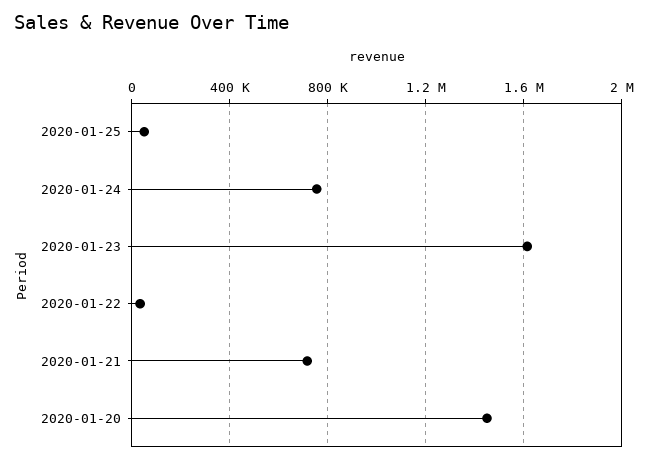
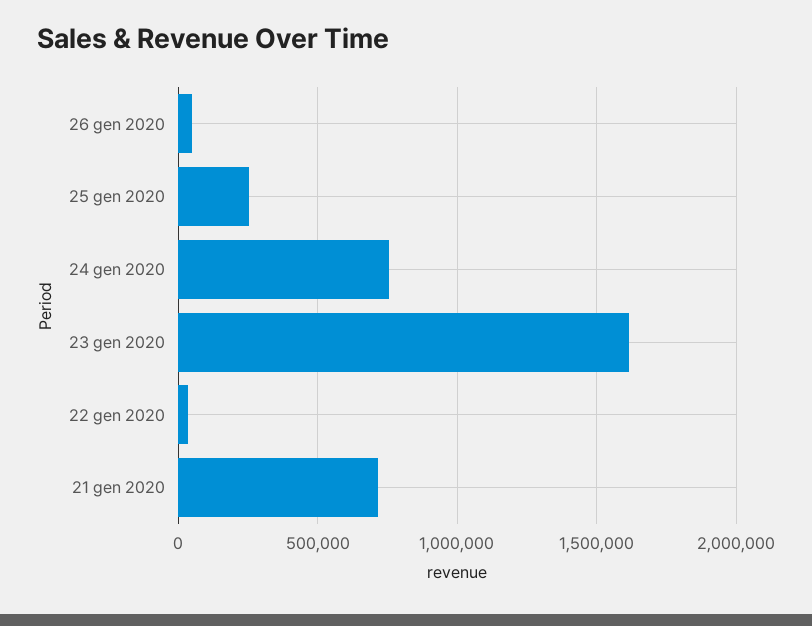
2020-01-25: 50000 -> 250000
2020-01-20: 1450000 -> none
26 gen 2020: none -> 50000

